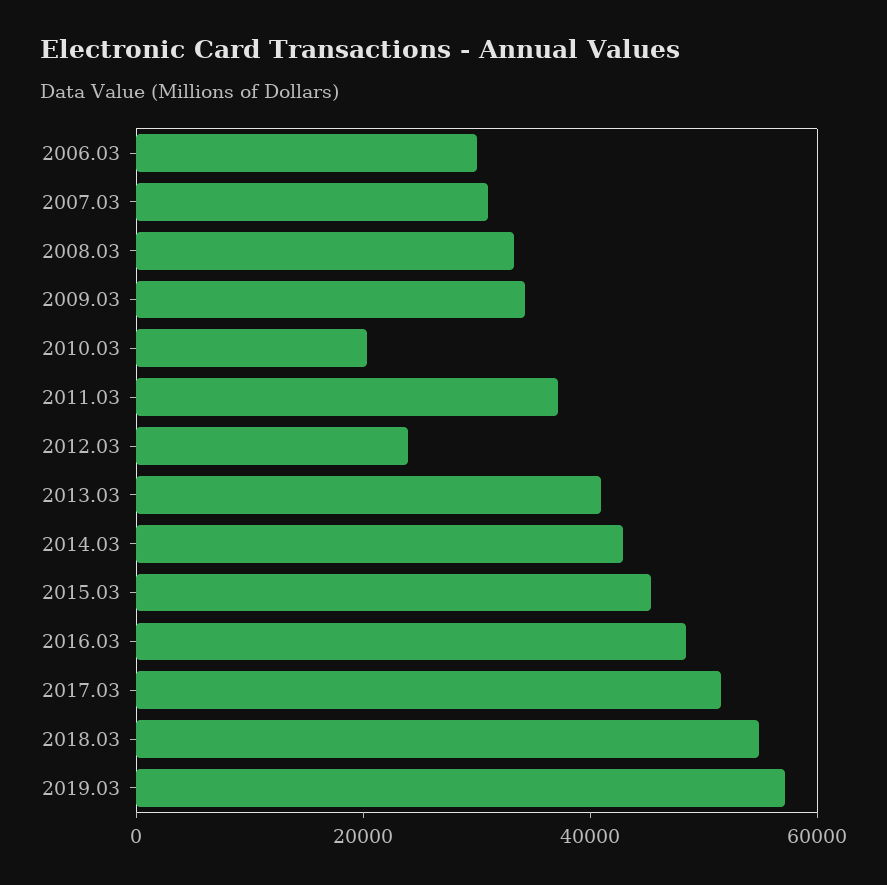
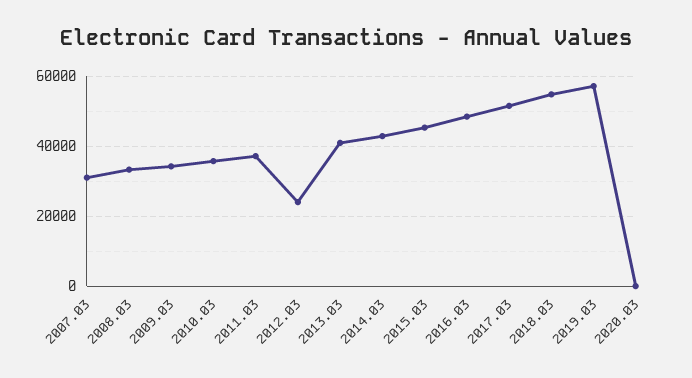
2006.03: 30000 -> none
2010.03: 20000 -> 36000
2020.03: none -> 0

